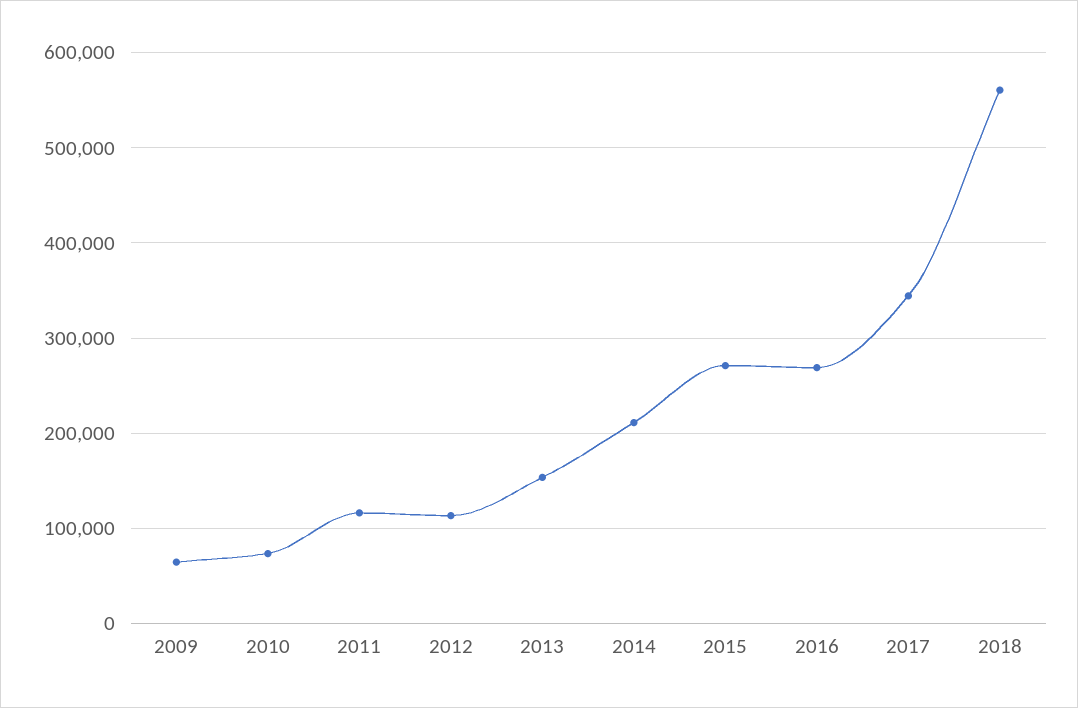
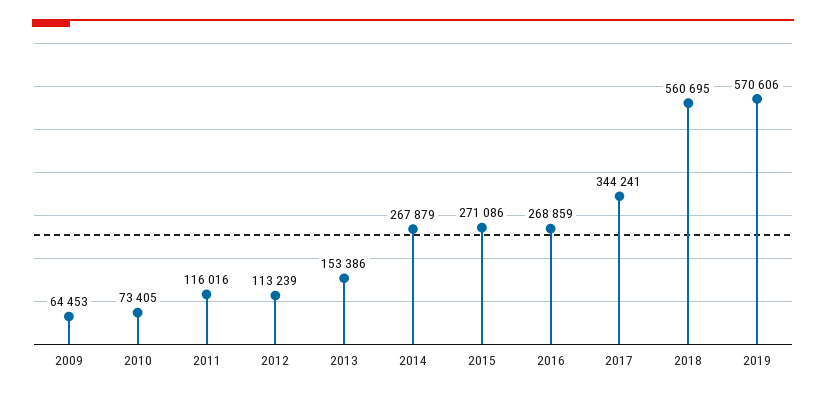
2014: 210000 -> 267879
2019: none -> 570606

